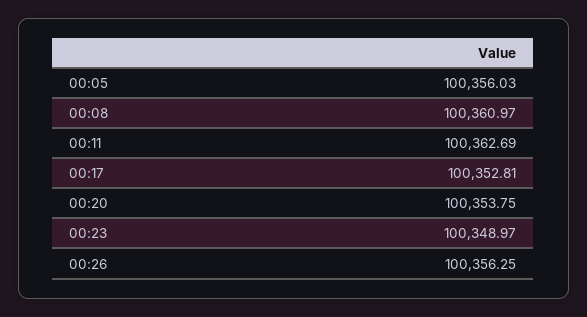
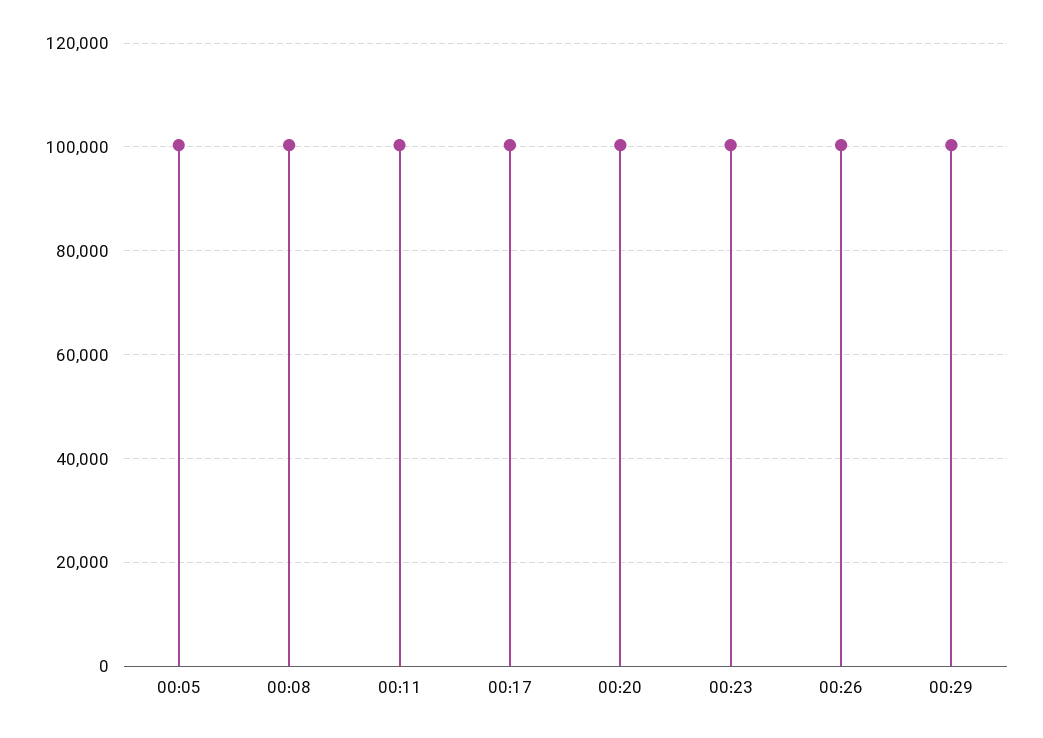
00:29: none -> 100000

